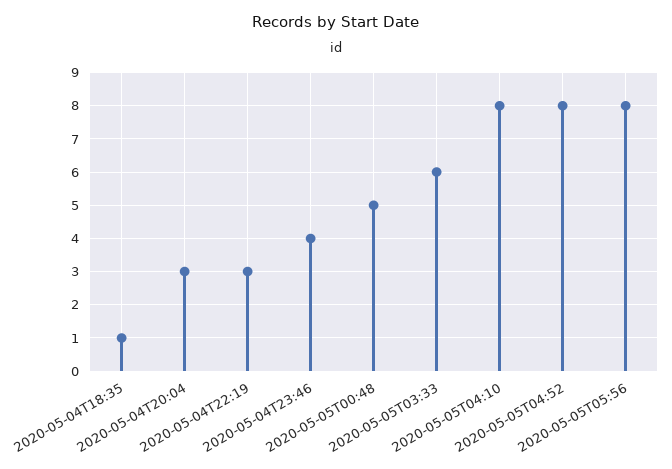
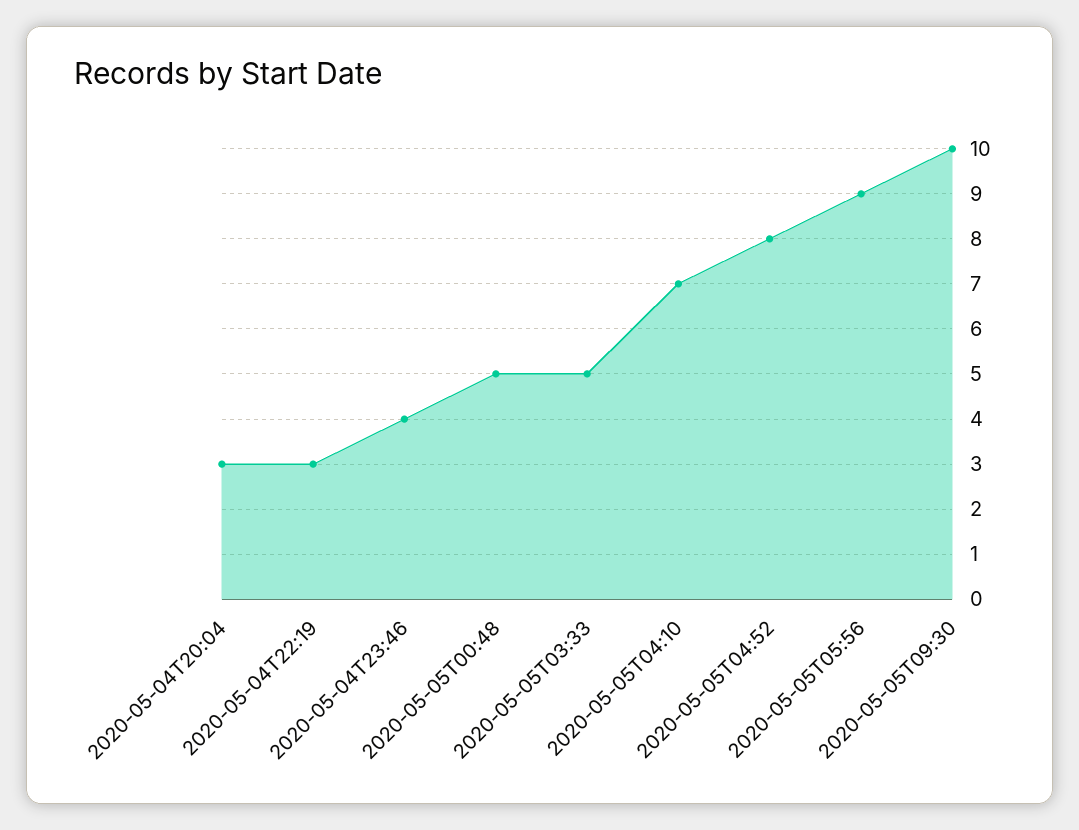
2020-05-04T18:35: 1 -> none
2020-05-05T03:33: 6 -> 5
2020-05-05T04:10: 8 -> 7
2020-05-05T05:56: 8 -> 9
2020-05-05T09:30: none -> 10

